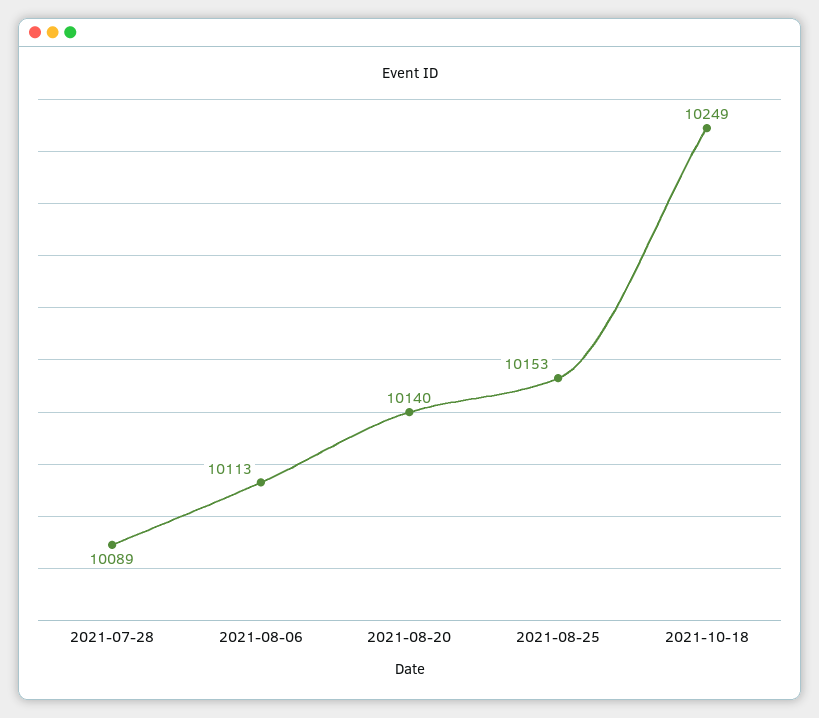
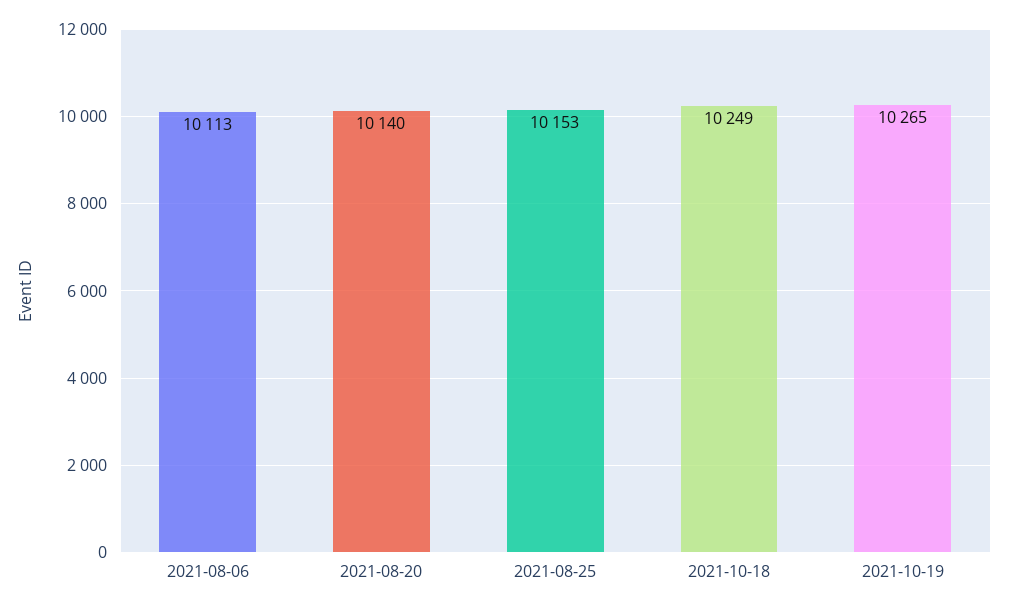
2021-07-28: 10089 -> none
2021-10-19: none -> 10265

